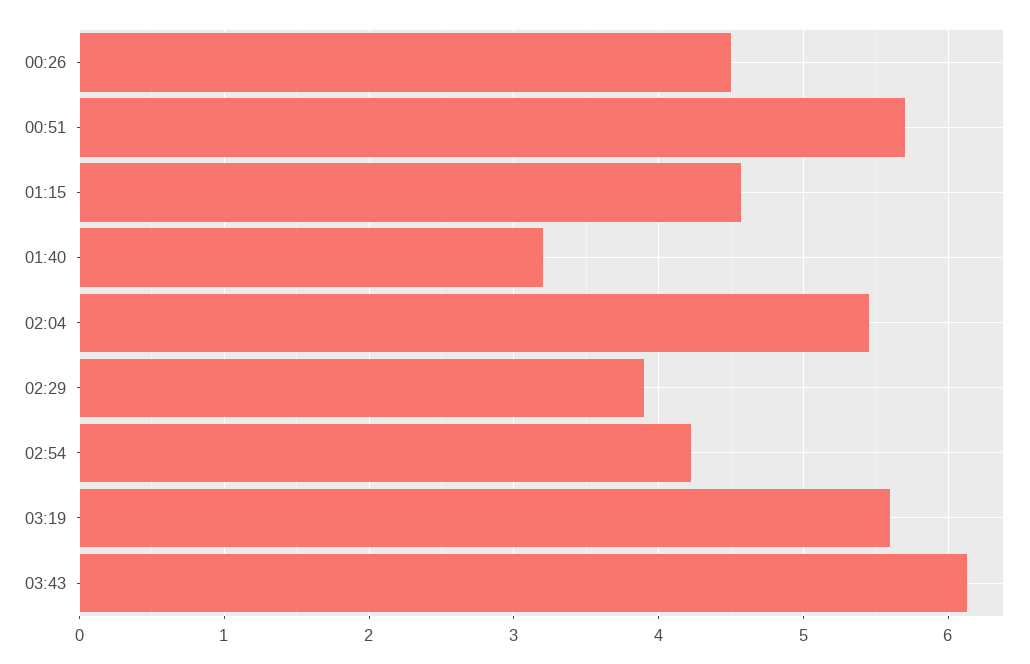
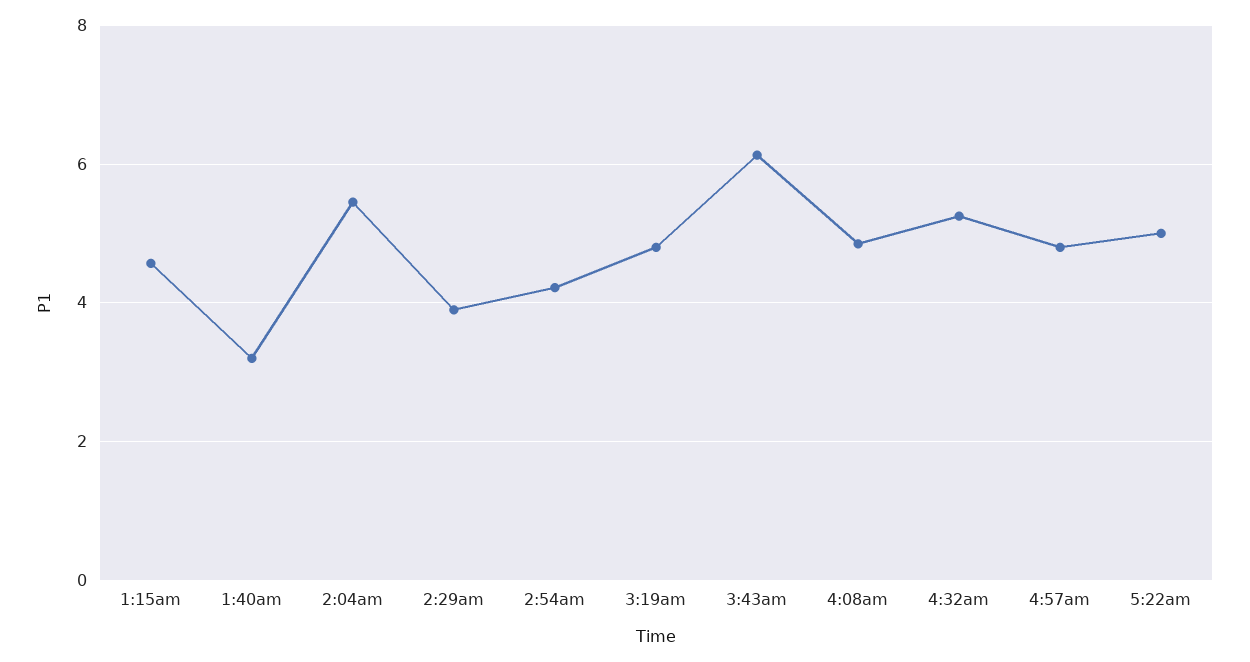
00:26: 4.5 -> none
00:51: 5.7 -> none
03:19: 5.6 -> 4.8
4:08am: none -> 4.8
4:32am: none -> 5.2
4:57am: none -> 4.8
5:22am: none -> 5

